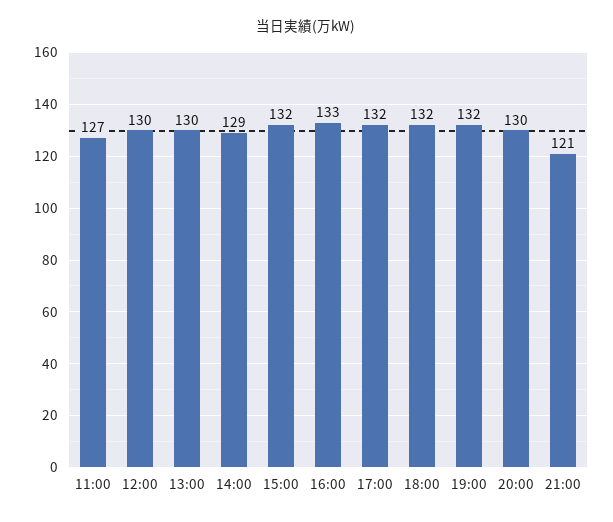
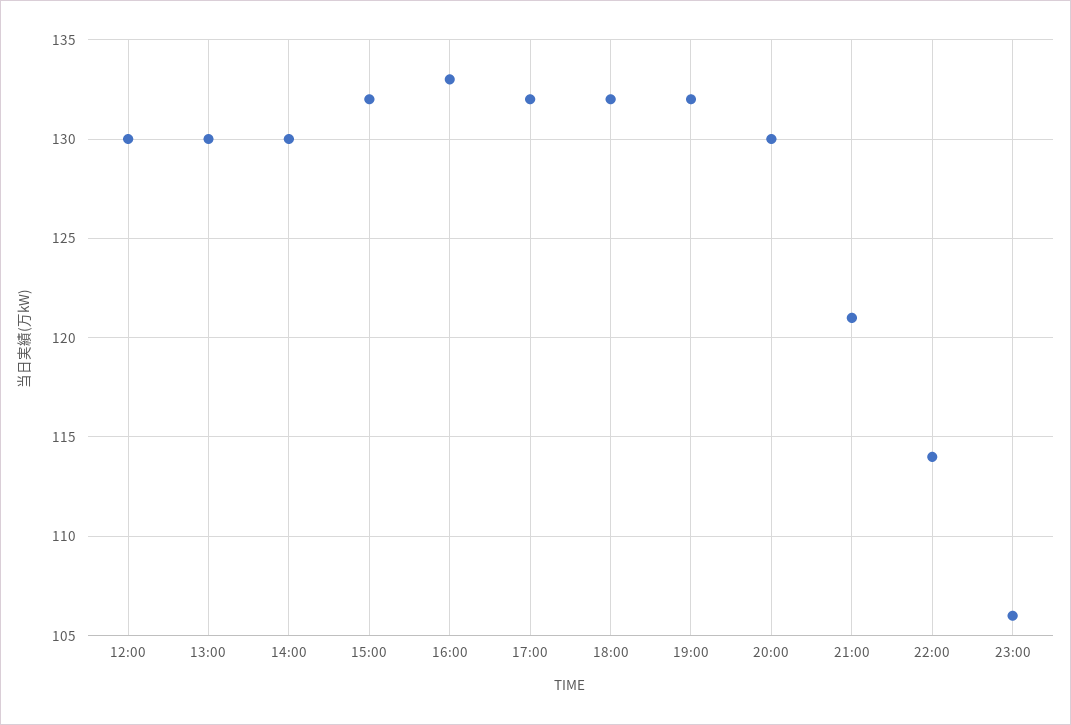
11:00: 127 -> none
14:00: 129 -> 130
22:00: none -> 114
23:00: none -> 106

